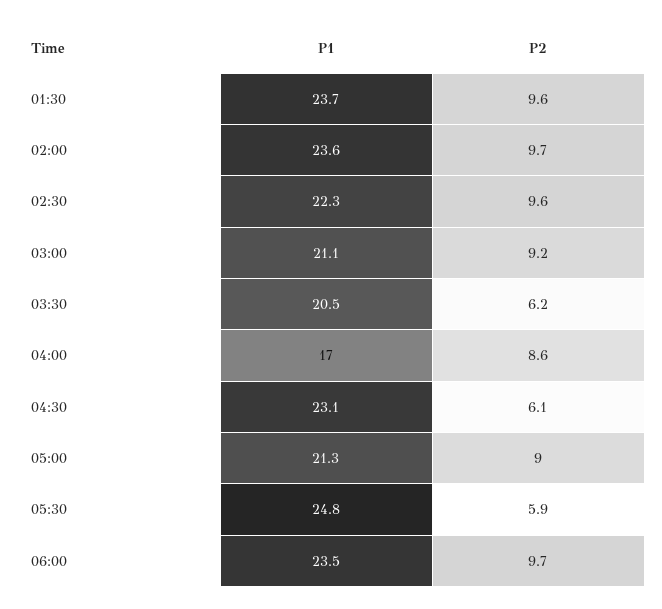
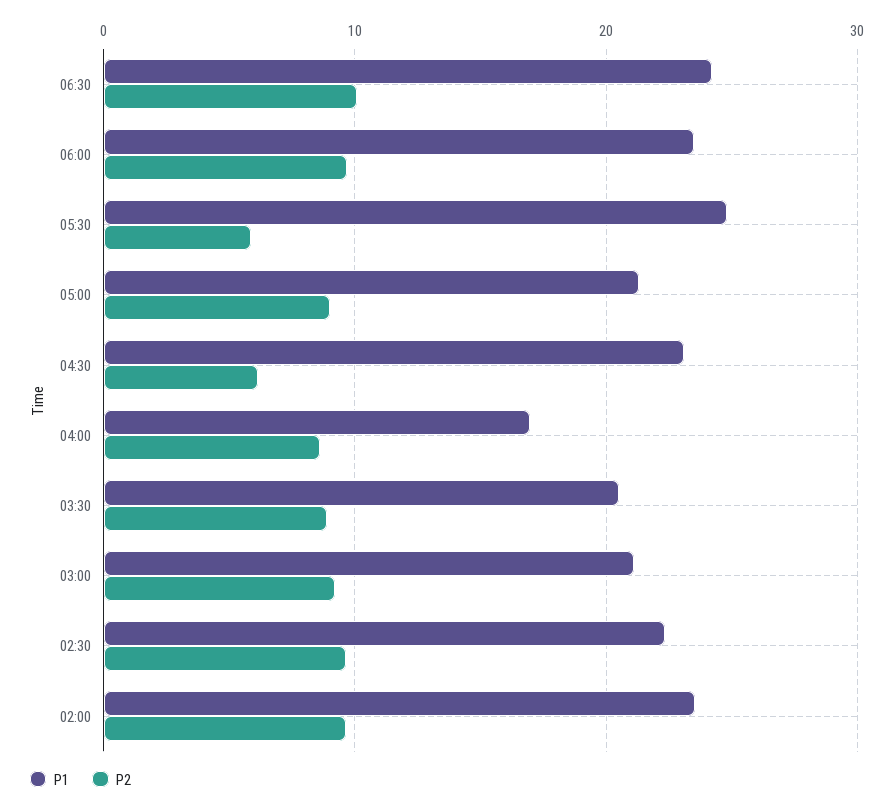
P1, 01:30: 23.7 -> none
P2, 01:30: 9.6 -> none
P2, 03:30: 6.2 -> 9
P1, 06:30: none -> 24
P2, 06:30: none -> 10

